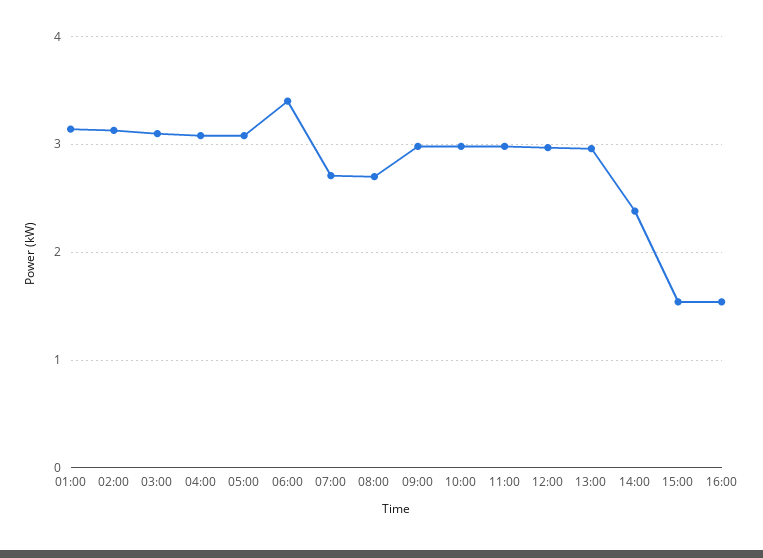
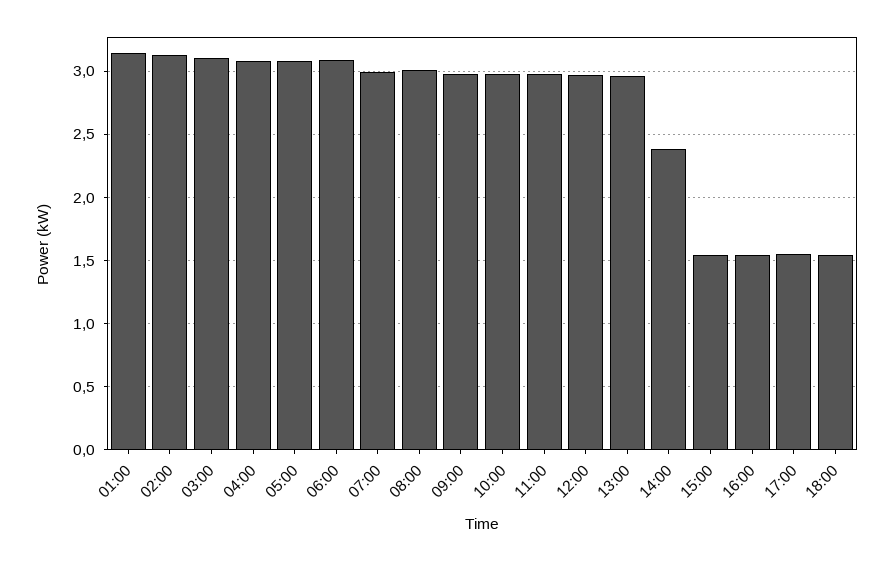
06:00: 3.4 -> 3.1
07:00: 2.7 -> 3
08:00: 2.7 -> 3
17:00: none -> 1.55
18:00: none -> 1.55

